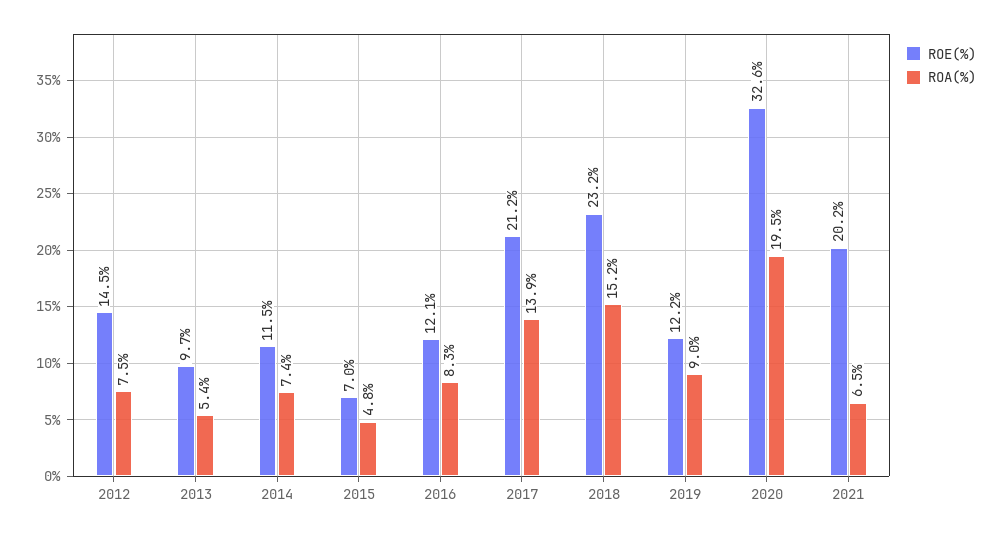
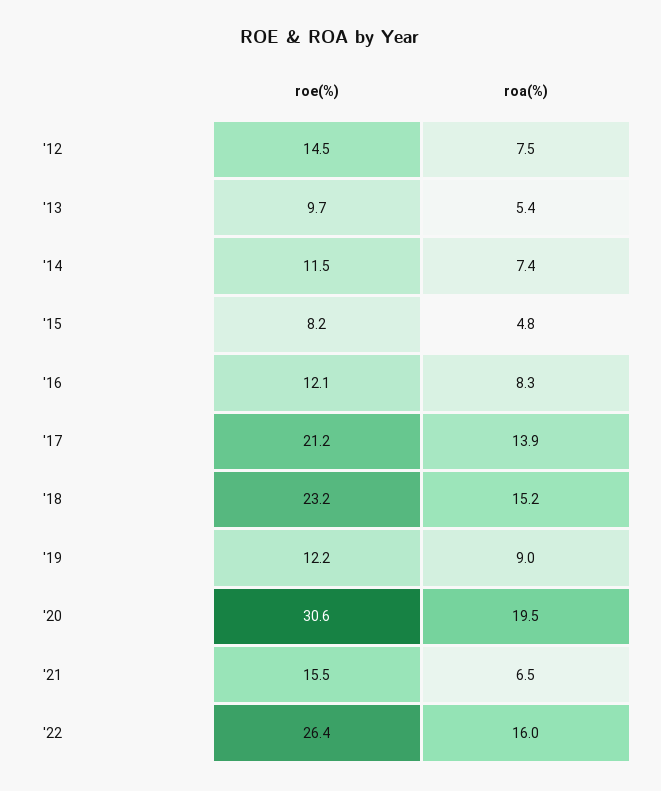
ROE(%), 2015: 7 -> 8.2
ROE(%), 2020: 32.6 -> 30.6
ROE(%), 2021: 20.2 -> 15.5
ROE(%), '22: none -> 26.4
ROA(%), '22: none -> 16

